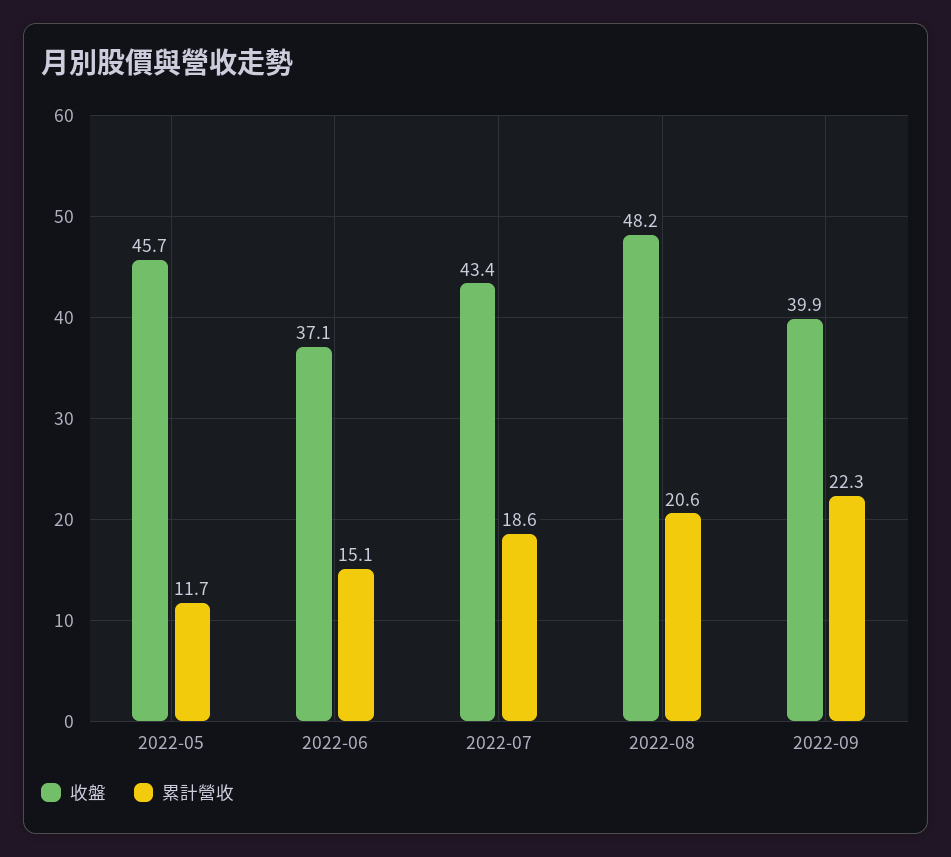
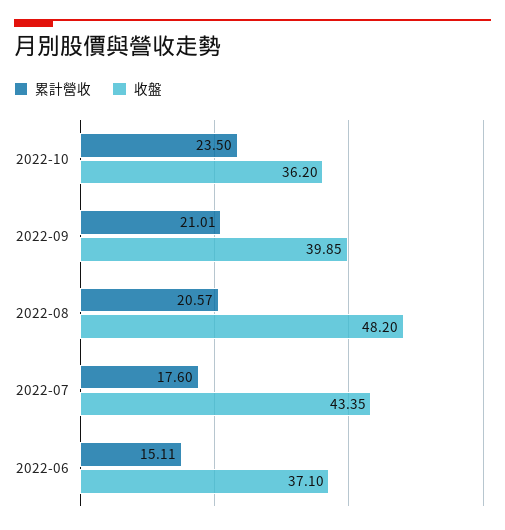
收盤, 2022-05: 45.7 -> none
累計營收, 2022-05: 11.7 -> none
累計營收, 2022-07: 18.6 -> 17.6
累計營收, 2022-09: 22.3 -> 21.01
累計營收, 2022-10: none -> 23.5
收盤, 2022-10: none -> 36.2

